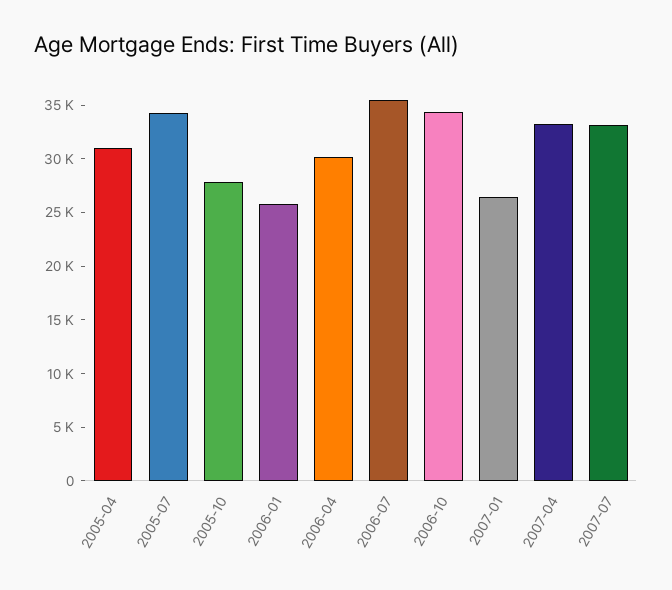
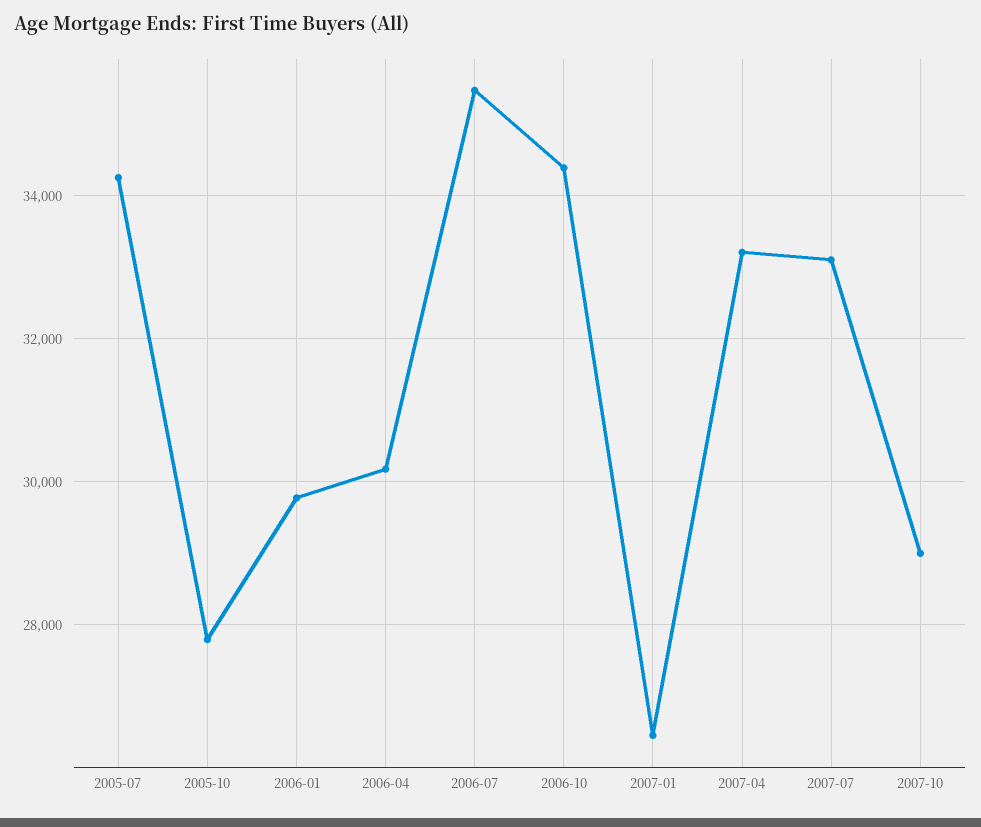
2005-04: 31000 -> none
2006-01: 26000 -> 29800
2007-10: none -> 29000

